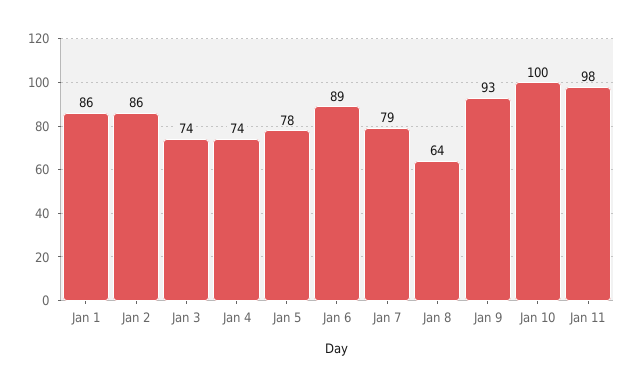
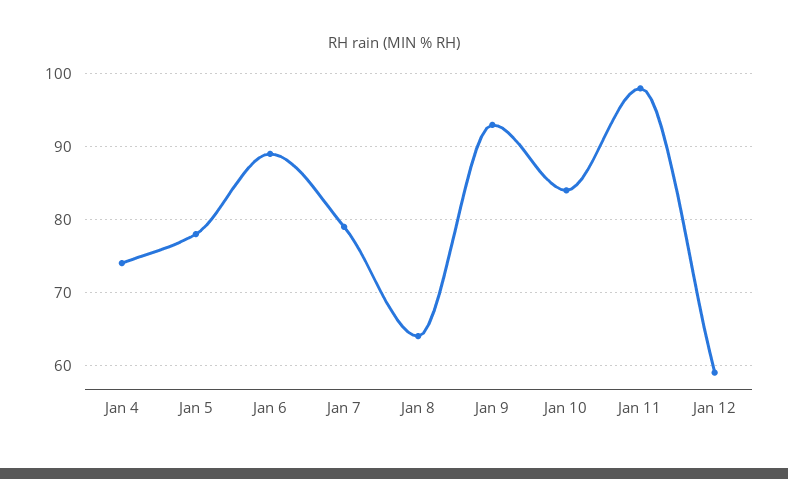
Jan 1: 86 -> none
Jan 2: 86 -> none
Jan 3: 74 -> none
Jan 10: 100 -> 84
Jan 12: none -> 59

